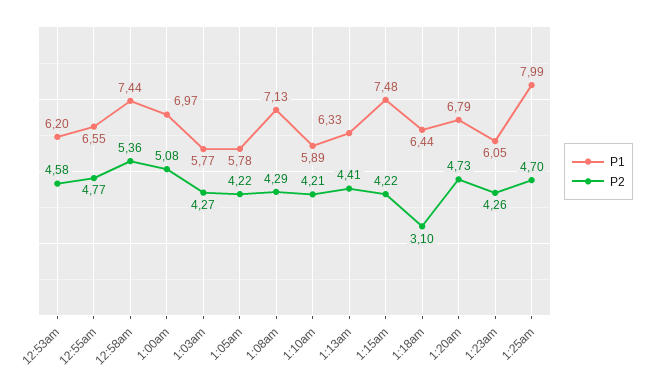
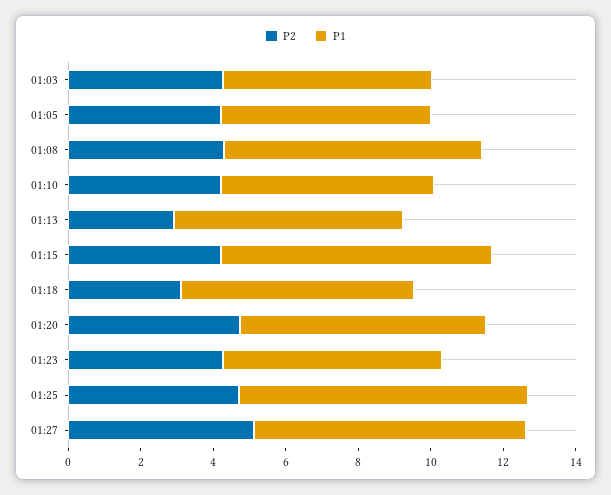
P1, 12:53am: 6.2 -> none
P2, 12:53am: 4.58 -> none
P1, 12:55am: 6.55 -> none
P2, 12:55am: 4.77 -> none
P1, 12:58am: 7.44 -> none
P2, 12:58am: 5.36 -> none
P1, 1:00am: 6.97 -> none
P2, 1:00am: 5.08 -> none
P2, 1:13am: 4.41 -> 3
P2, 01:27: none -> 5
P1, 01:27: none -> 7.5

